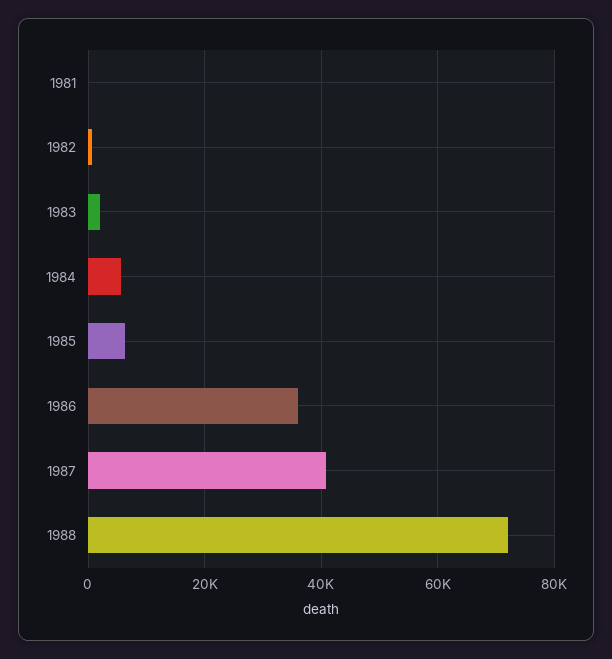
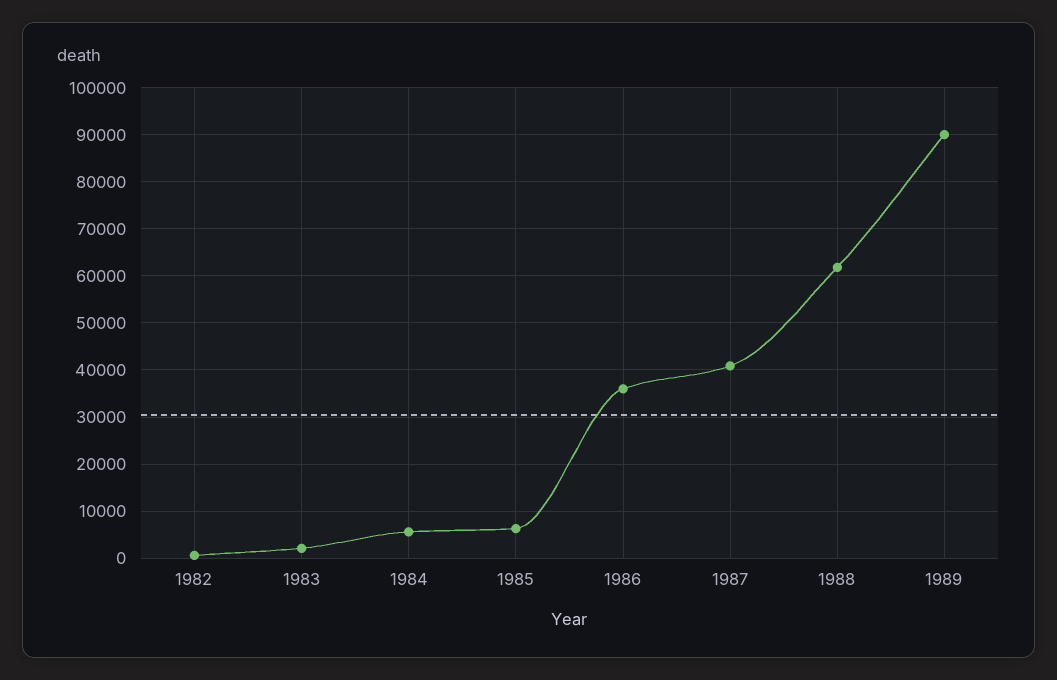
1981: 0 -> none
1988: 72000 -> 62000
1989: none -> 90000

